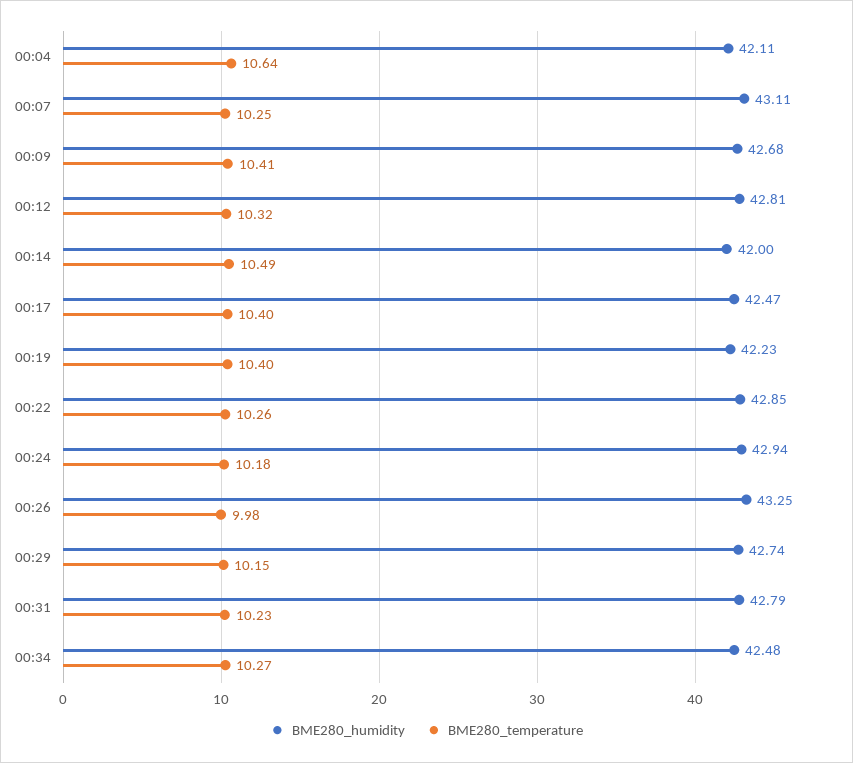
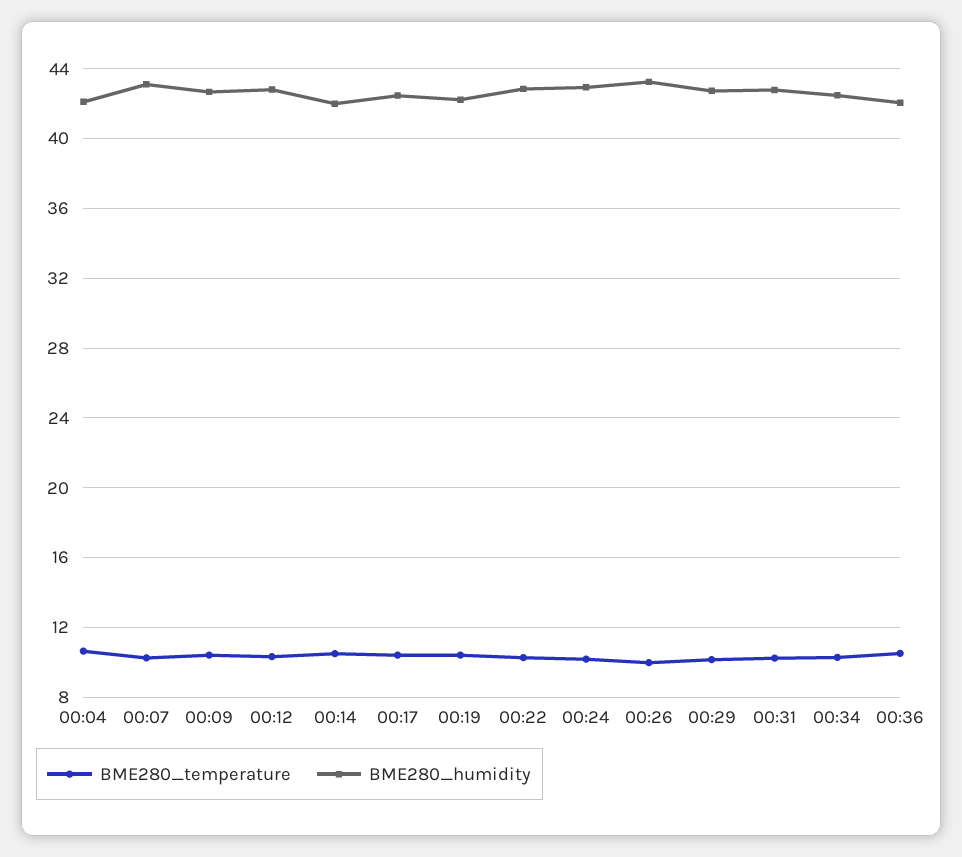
BME280_temperature, 00:36: none -> 10.5
BME280_humidity, 00:36: none -> 42

